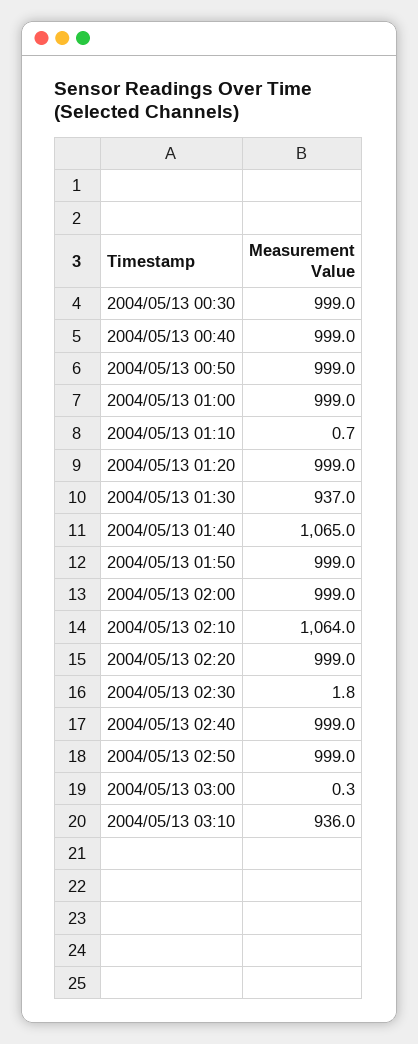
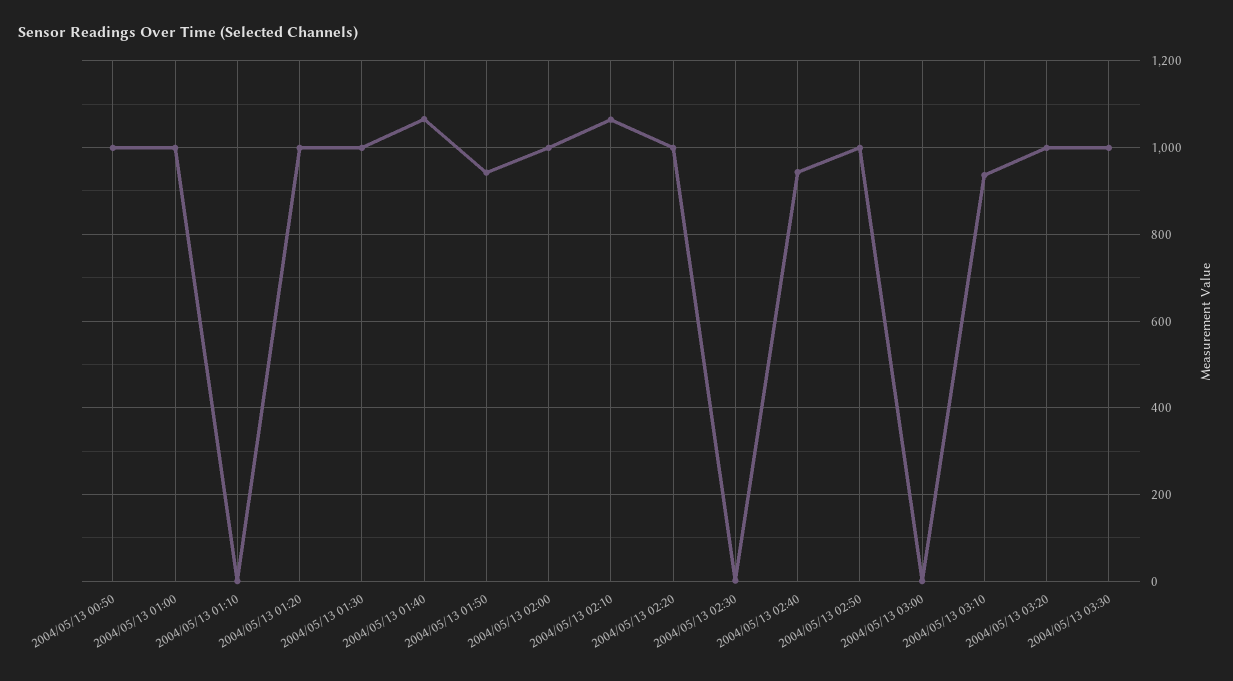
2004/05/13 00:30: 999 -> none
2004/05/13 00:40: 999 -> none
2004/05/13 01:30: 937 -> 1000
2004/05/13 01:50: 999 -> 940
2004/05/13 02:40: 999 -> 940
2004/05/13 03:20: none -> 1000
2004/05/13 03:30: none -> 1000

